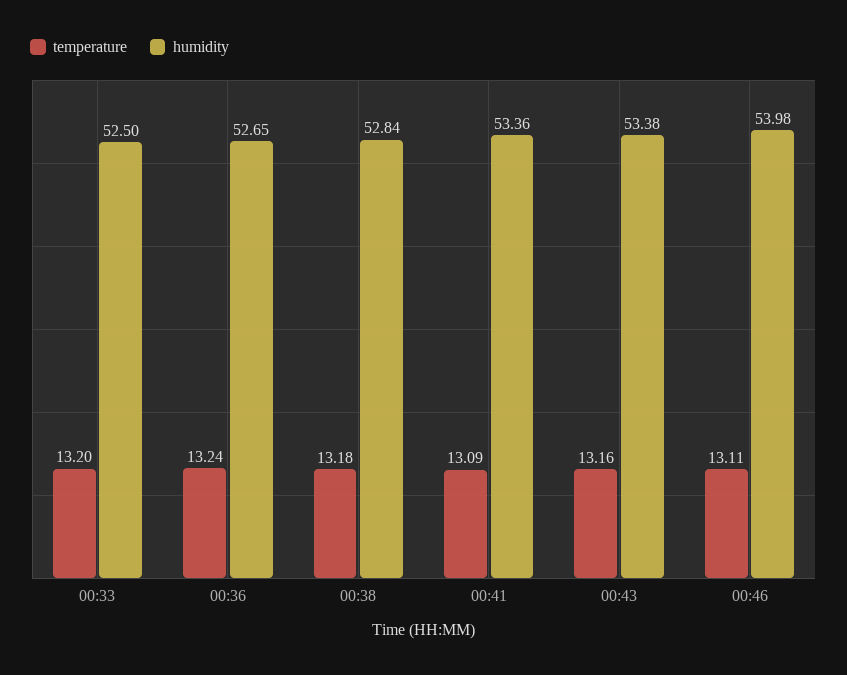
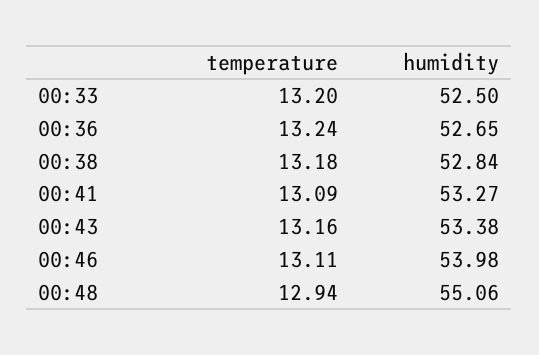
humidity, 00:41: 53.36 -> 53.27
temperature, 00:48: none -> 12.94
humidity, 00:48: none -> 55.06

